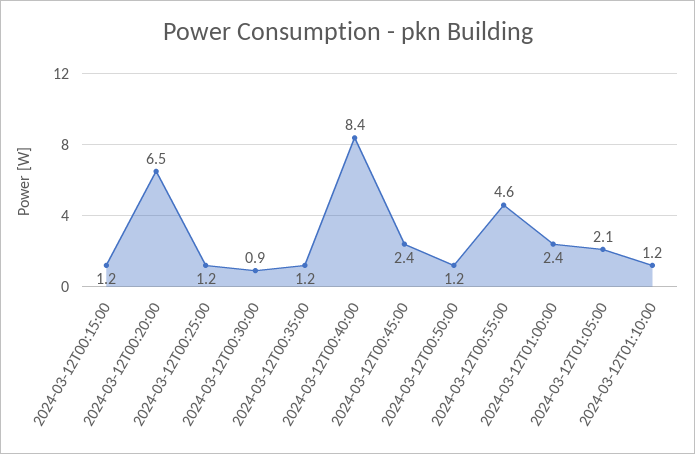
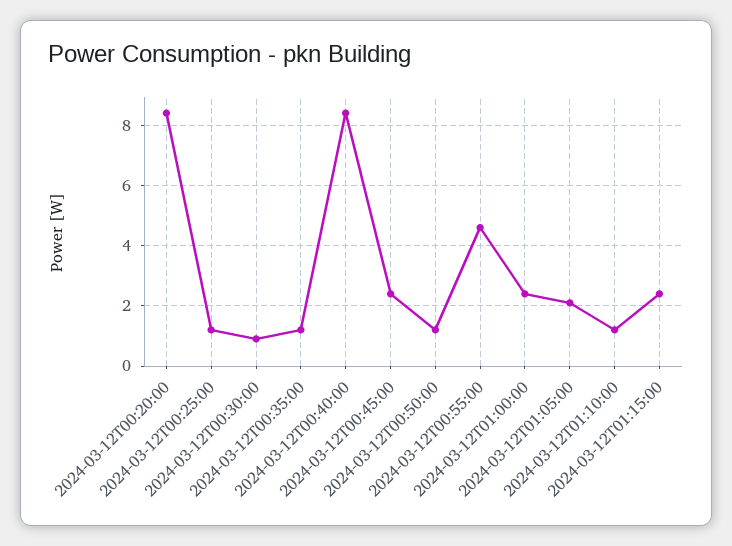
2024-03-12T00:15:00: 1.2 -> none
2024-03-12T00:20:00: 6.5 -> 8.5
2024-03-12T01:15:00: none -> 2.5

